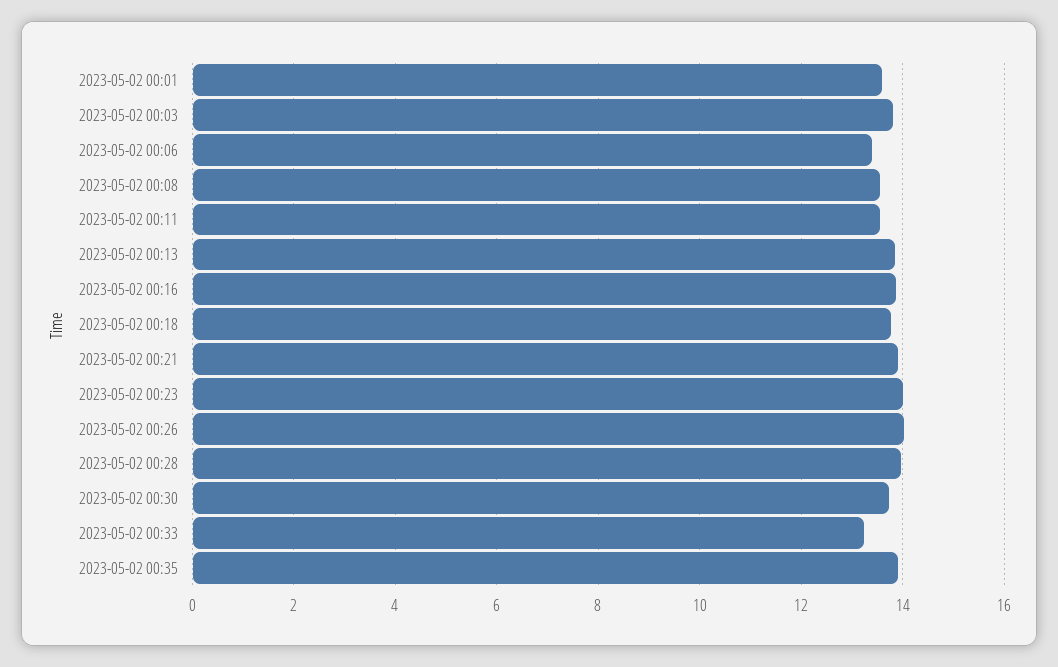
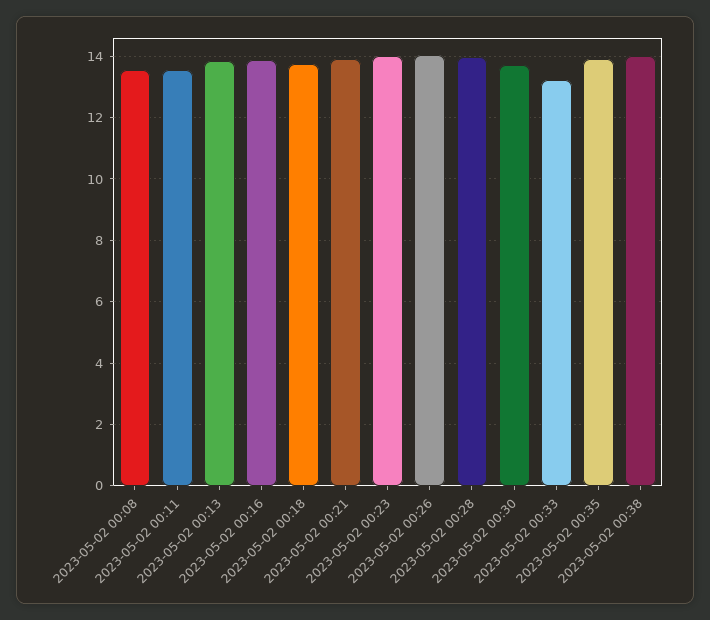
2023-05-02 00:01: 13.6 -> none
2023-05-02 00:03: 13.8 -> none
2023-05-02 00:06: 13.4 -> none
2023-05-02 00:38: none -> 14

